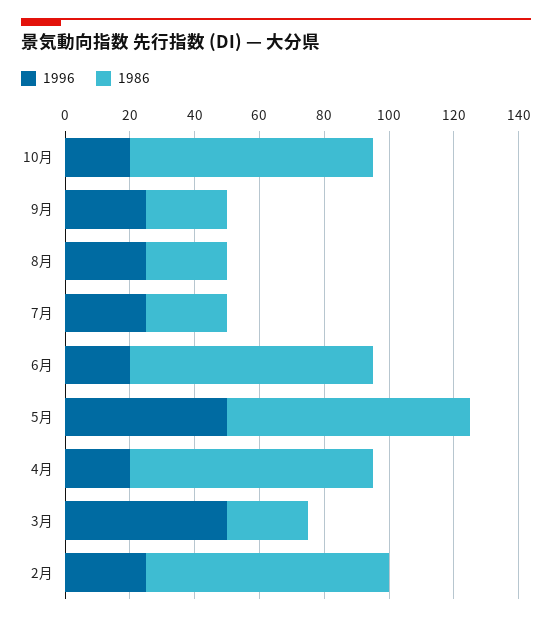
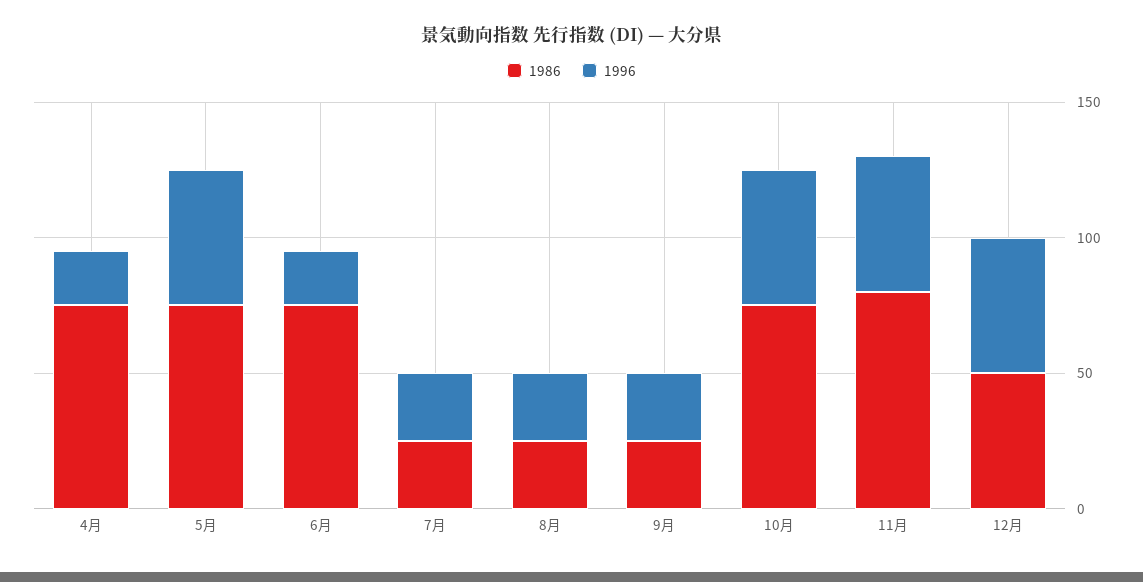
1996, 10月: 20 -> 50
1996, 3月: 50 -> none
1986, 3月: 25 -> none
1996, 2月: 25 -> none
1986, 2月: 75 -> none
1986, 11月: none -> 80
1996, 11月: none -> 50
1986, 12月: none -> 50
1996, 12月: none -> 50

